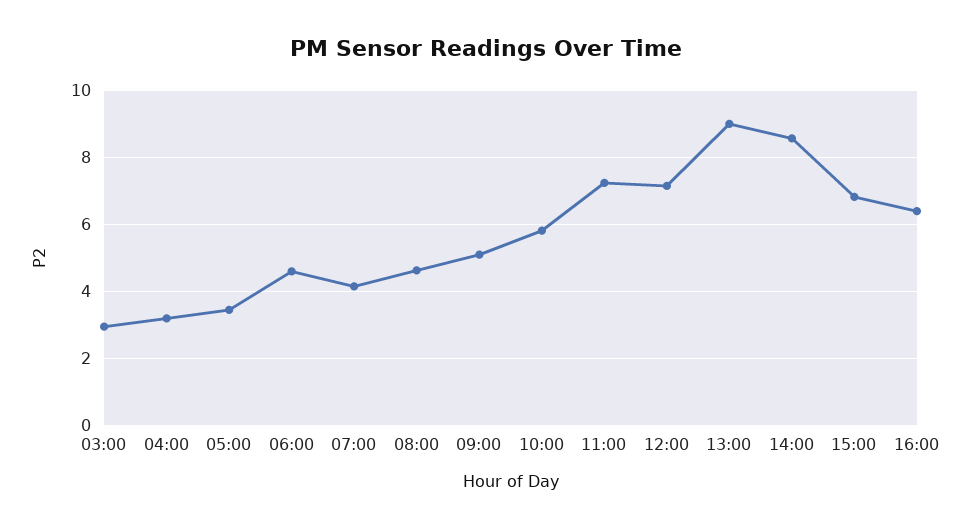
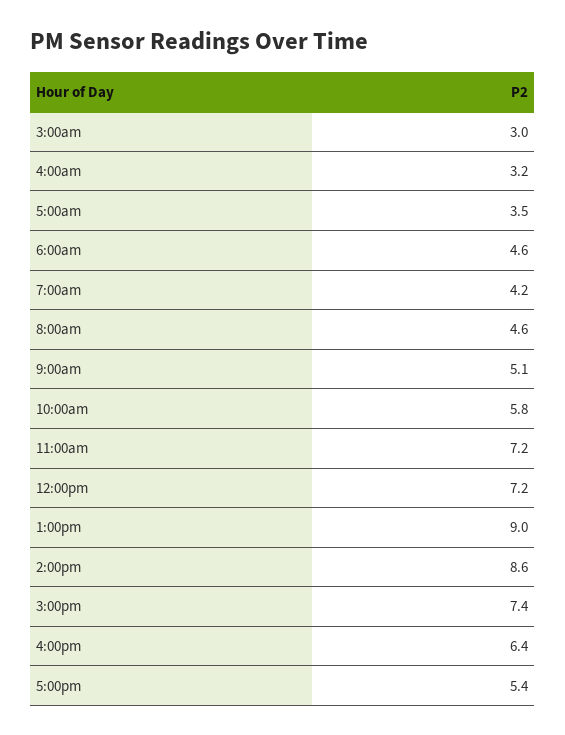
15:00: 6.8 -> 7.4
5:00pm: none -> 5.4

